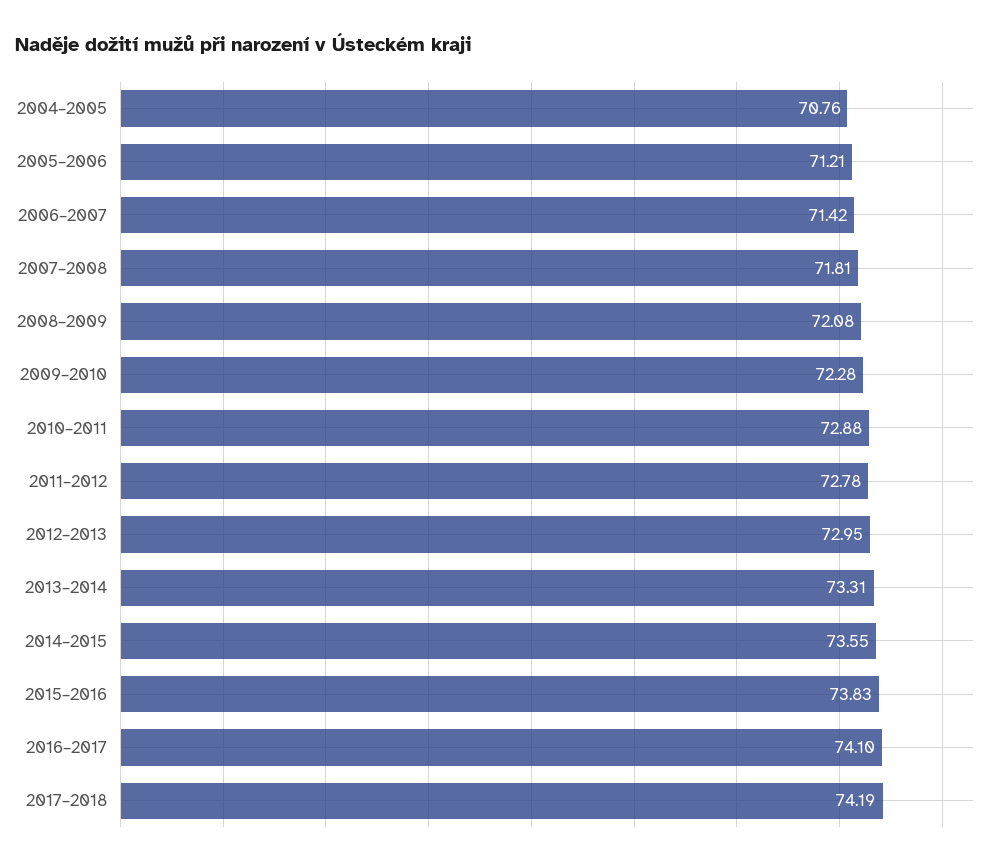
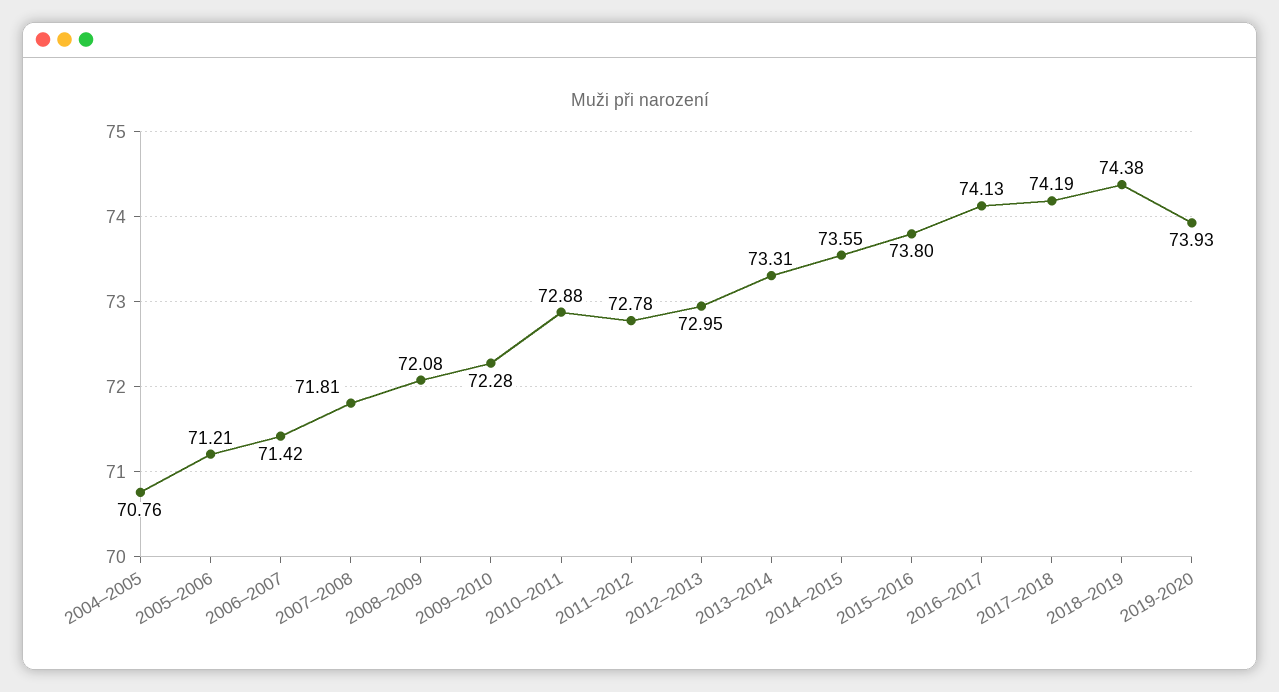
2015–2016: 73.83 -> 73.8
2016–2017: 74.1 -> 74.13
2018–2019: none -> 74.38
2019-2020: none -> 73.93

